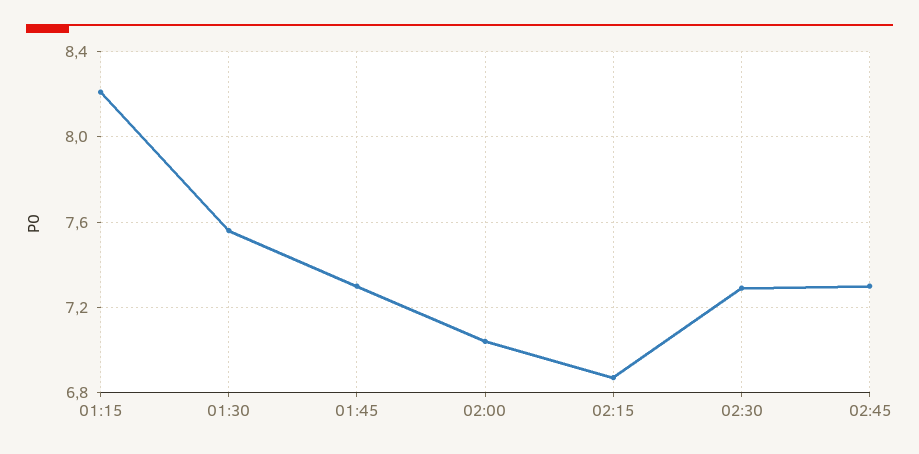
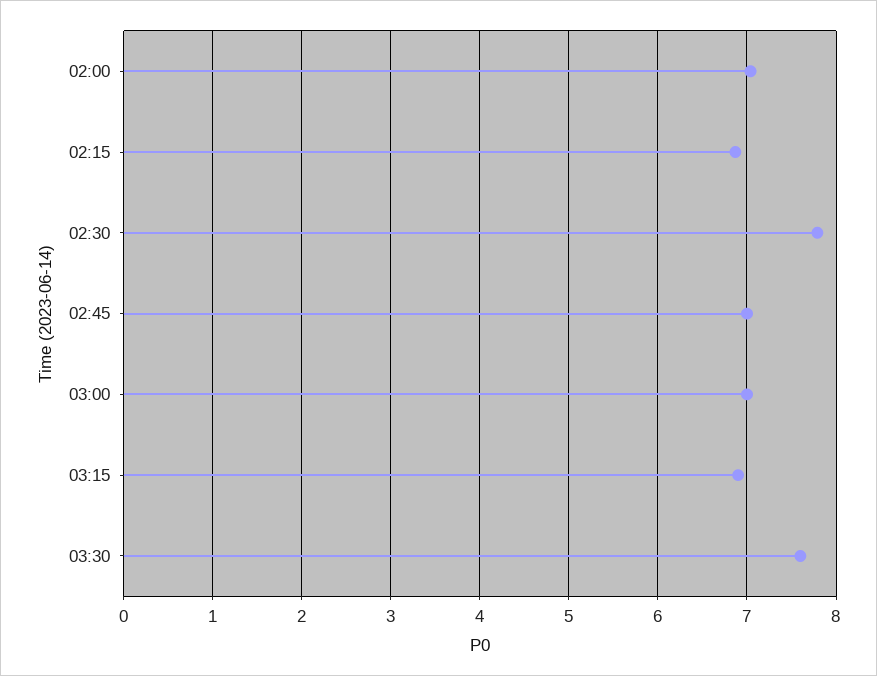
01:15: 8.2 -> none
01:30: 7.55 -> none
01:45: 7.3 -> none
02:30: 7.3 -> 7.8
02:45: 7.3 -> 7
03:00: none -> 7
03:15: none -> 6.9
03:30: none -> 7.6

